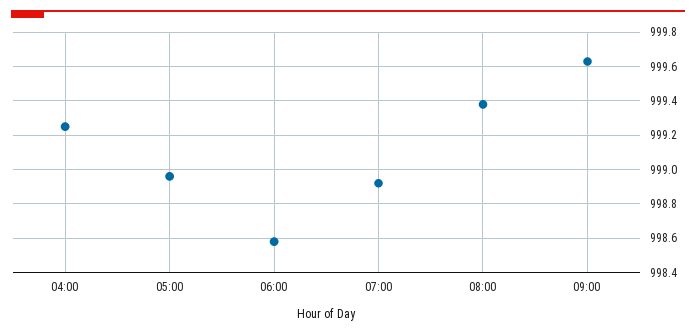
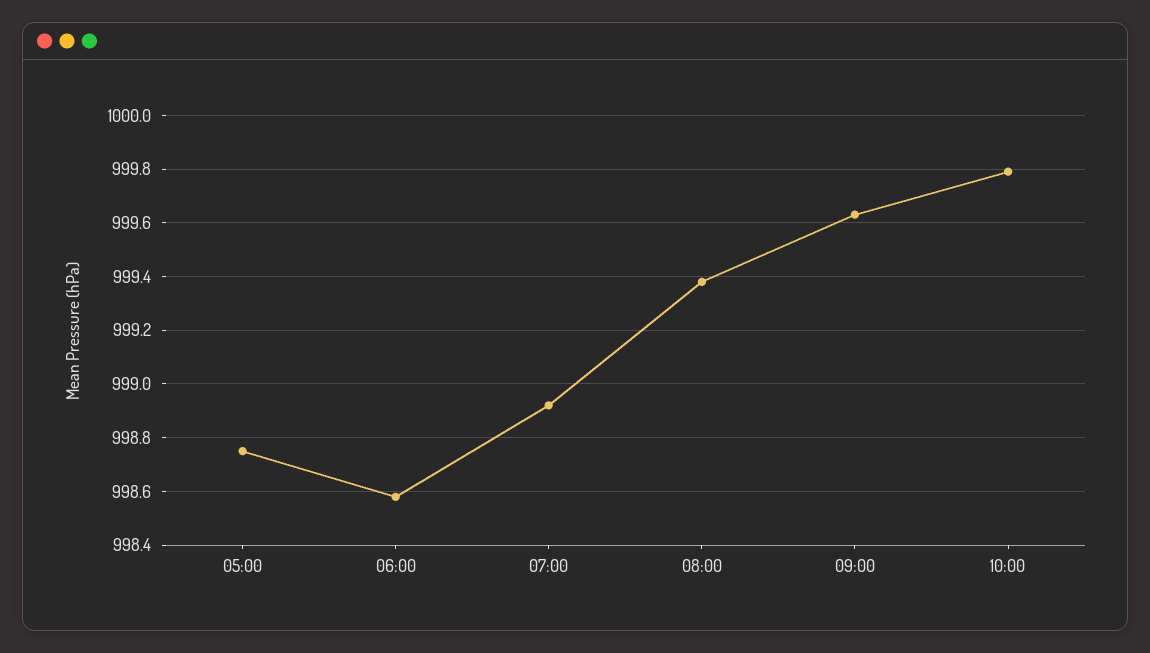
04:00: 999.25 -> none
05:00: 998.95 -> 998.75
10:00: none -> 999.8

